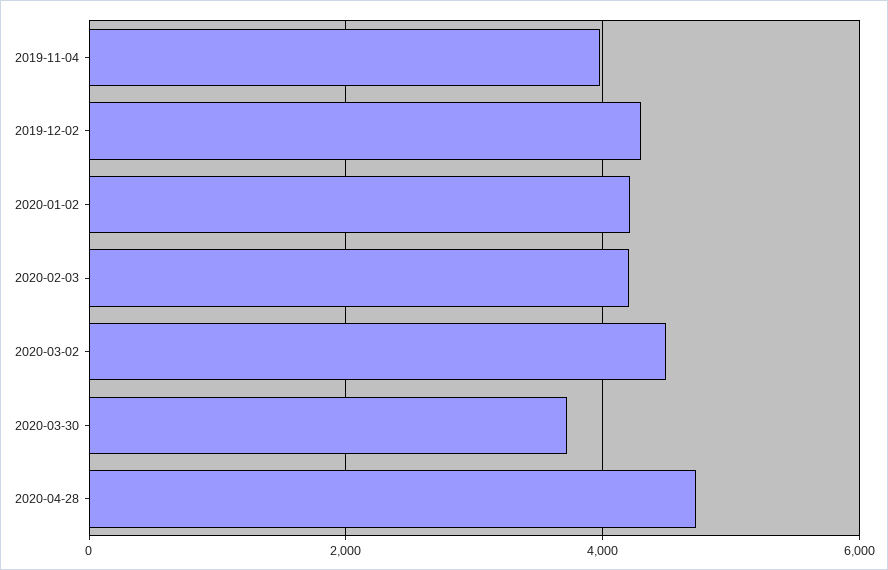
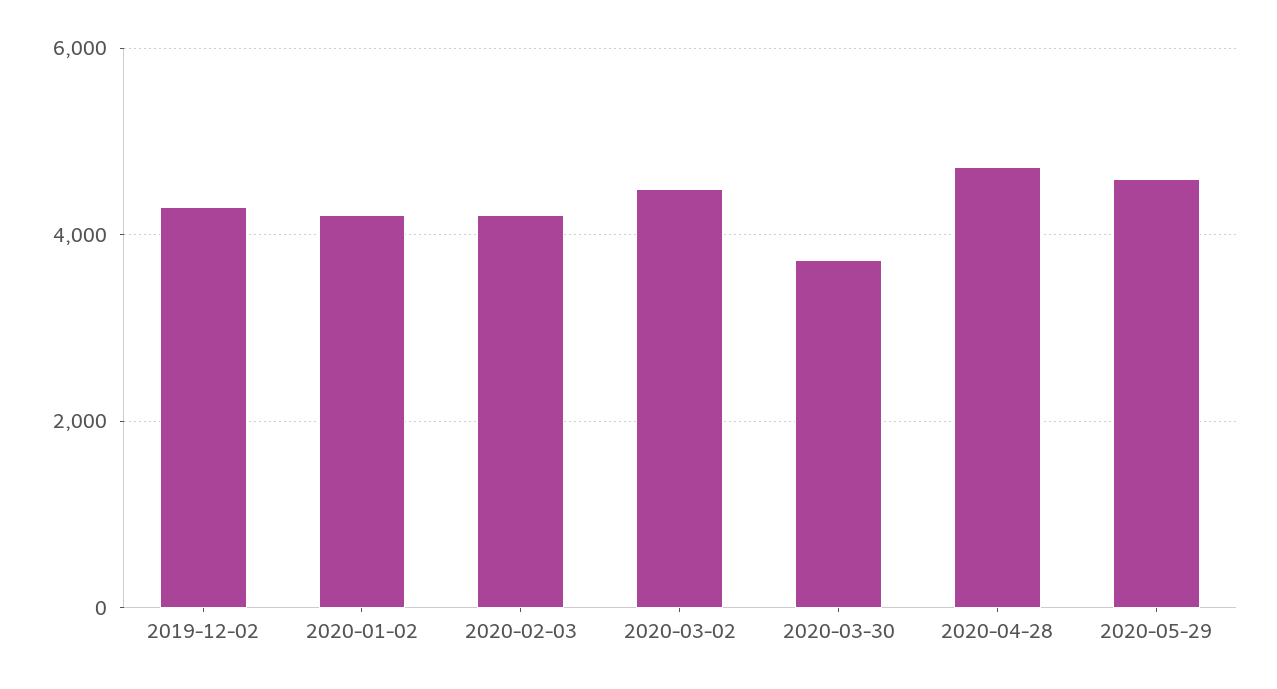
2019-11-04: 4000 -> none
2020-05-29: none -> 4600

